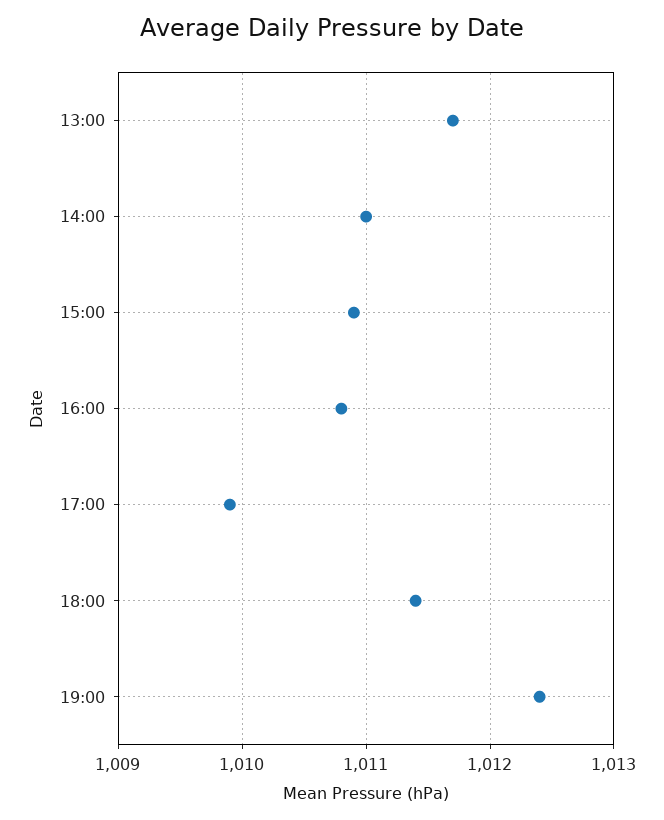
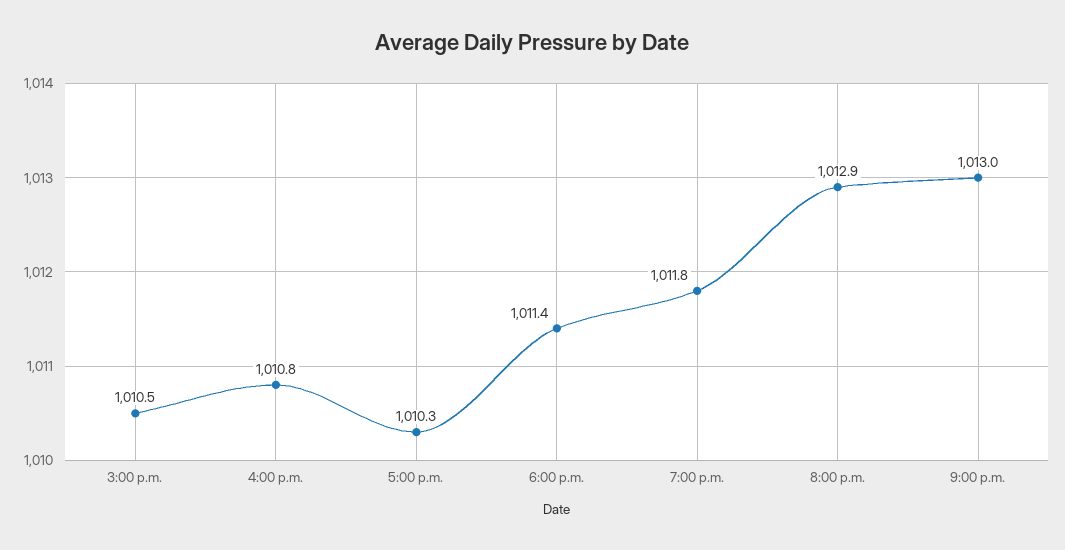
13:00: 1011.7 -> none
14:00: 1011 -> none
15:00: 1010.9 -> 1010.5
17:00: 1009.9 -> 1010.3
19:00: 1012.4 -> 1011.8
8:00 p.m.: none -> 1012.9
9:00 p.m.: none -> 1013

